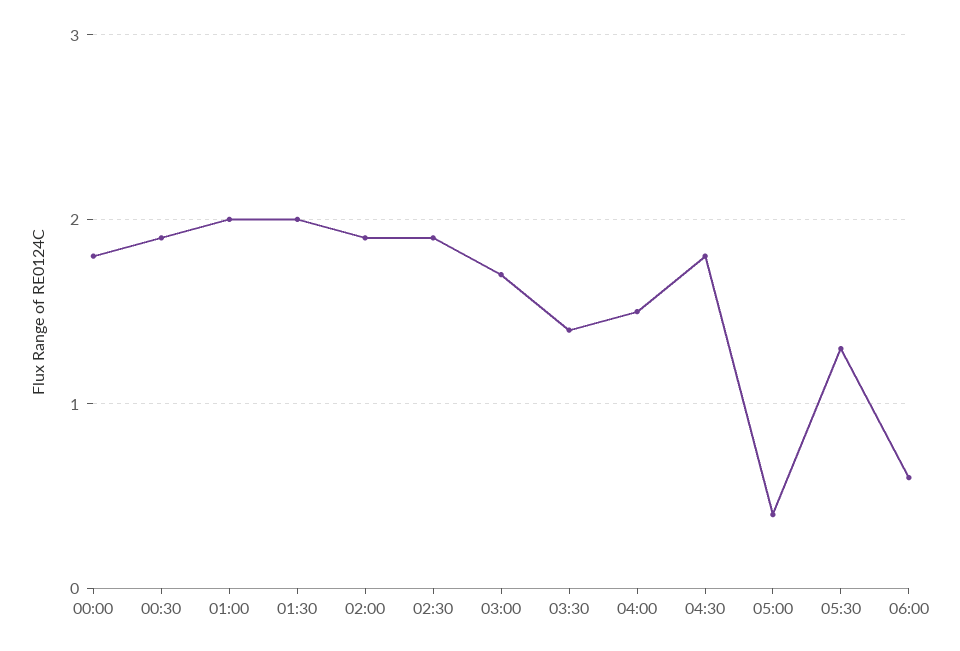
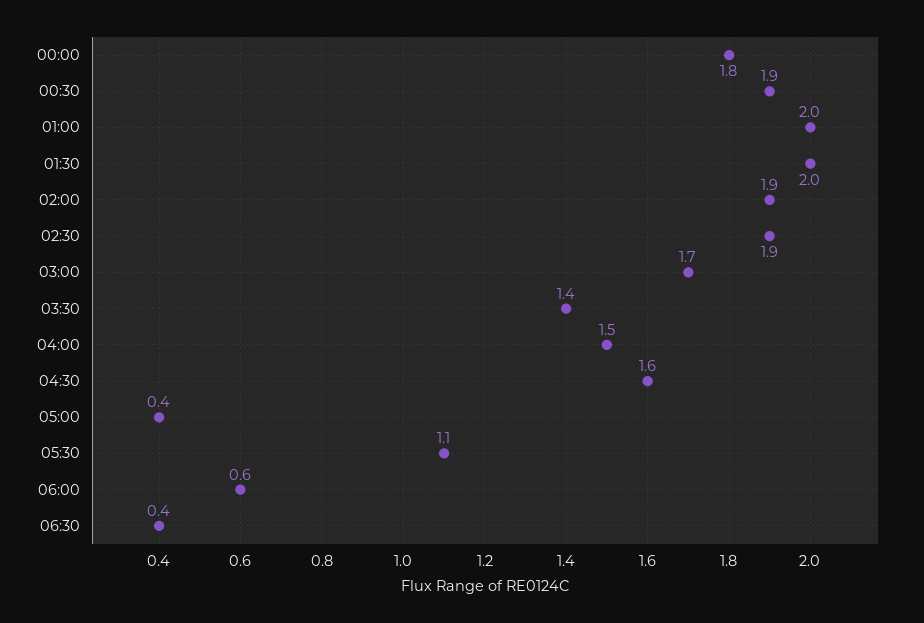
04:30: 1.8 -> 1.6
05:30: 1.3 -> 1.1
06:30: none -> 0.4

